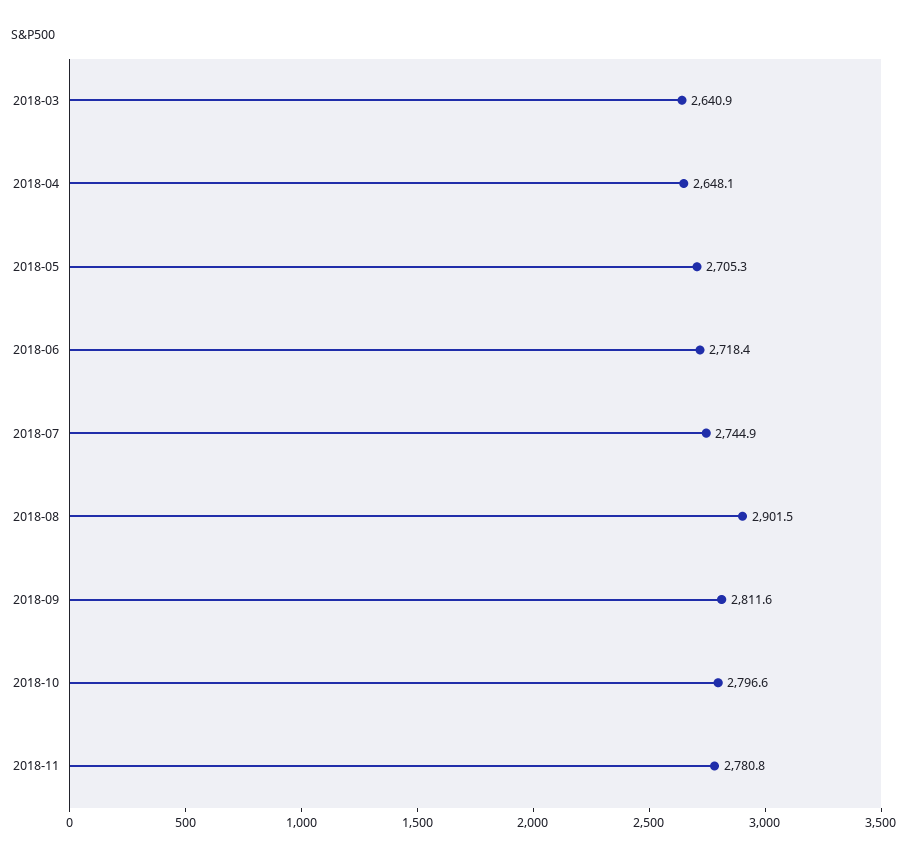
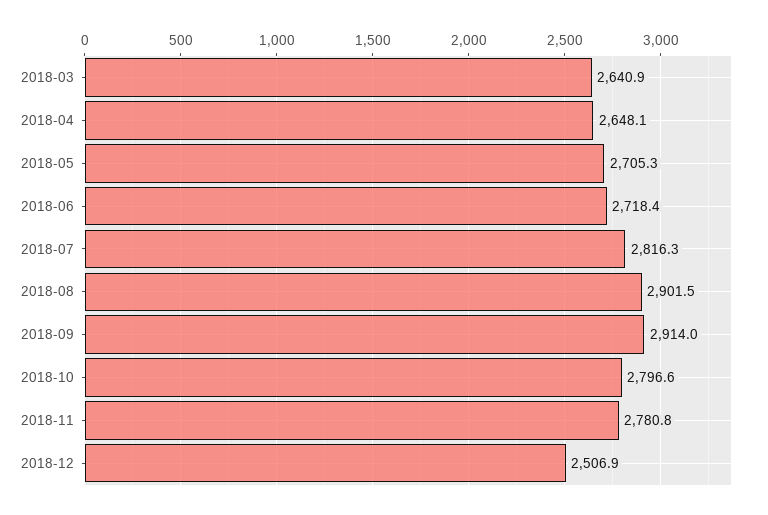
2018-07: 2744.9 -> 2816.3
2018-09: 2811.6 -> 2914
2018-12: none -> 2506.9

